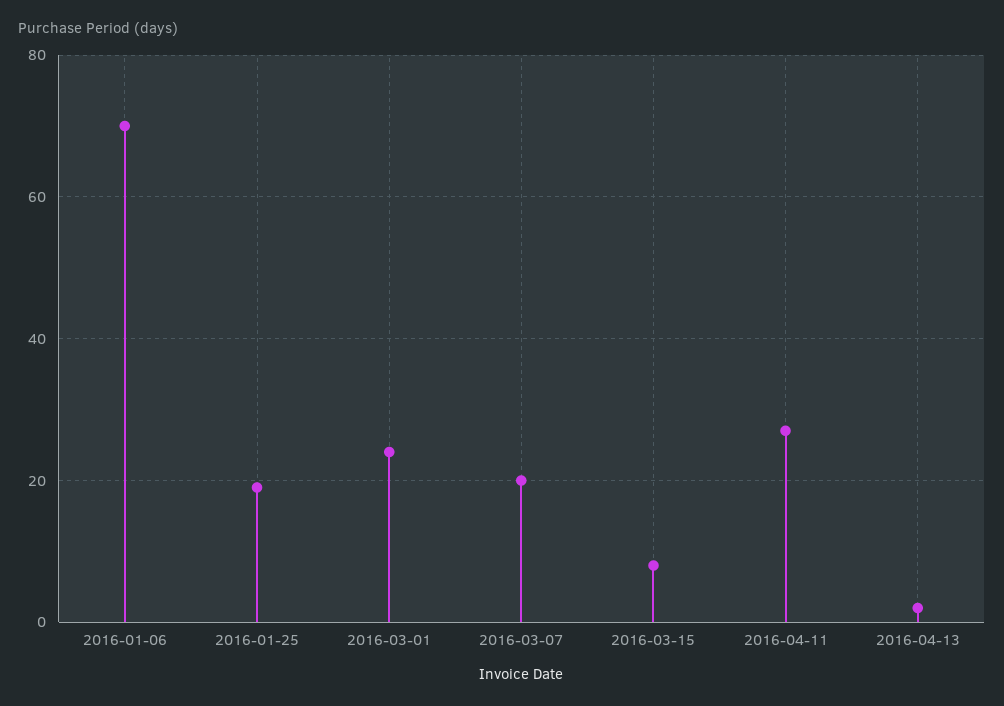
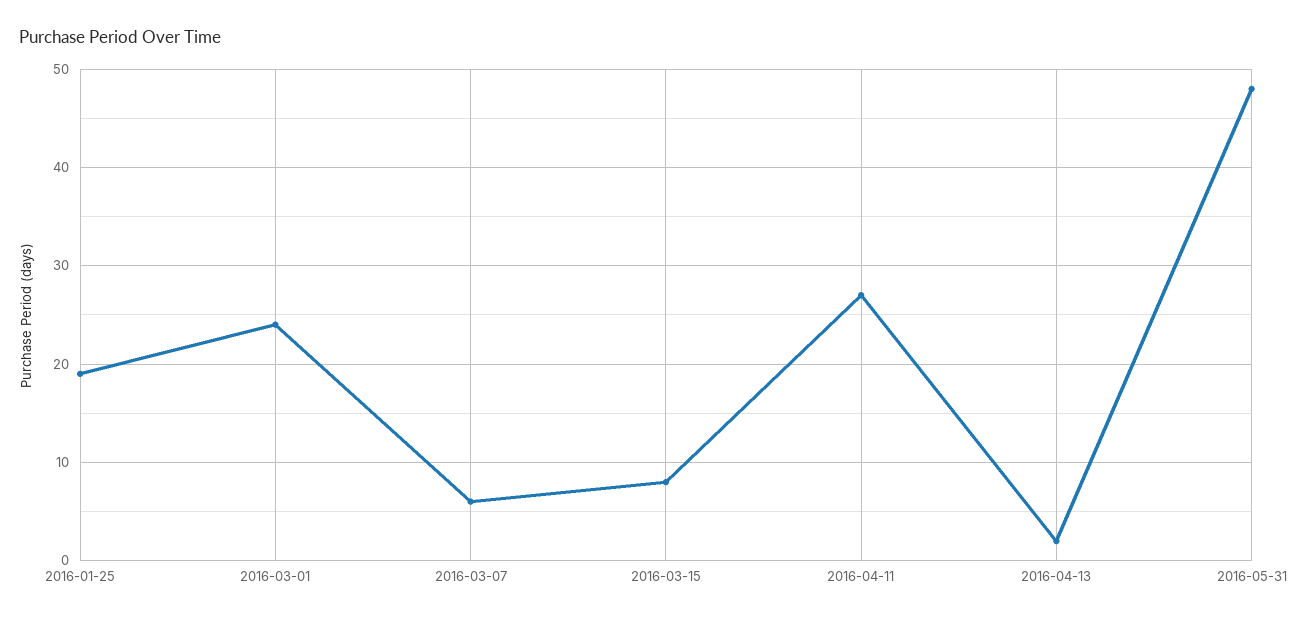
2016-01-06: 70 -> none
2016-03-07: 20 -> 6
2016-05-31: none -> 48

